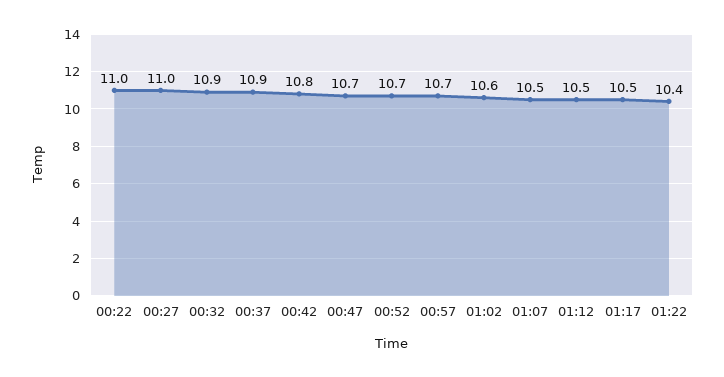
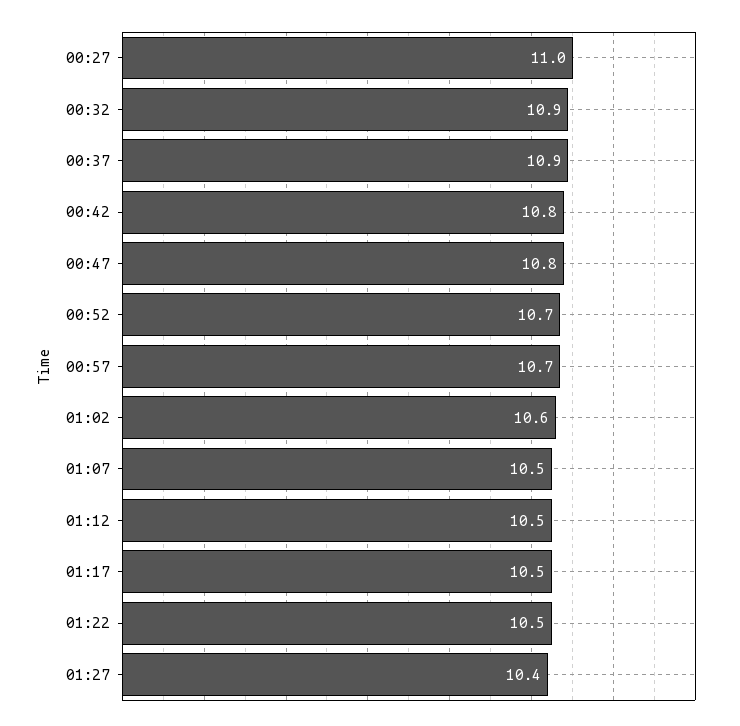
00:22: 11 -> none
00:47: 10.7 -> 10.8
01:22: 10.4 -> 10.5
01:27: none -> 10.4

